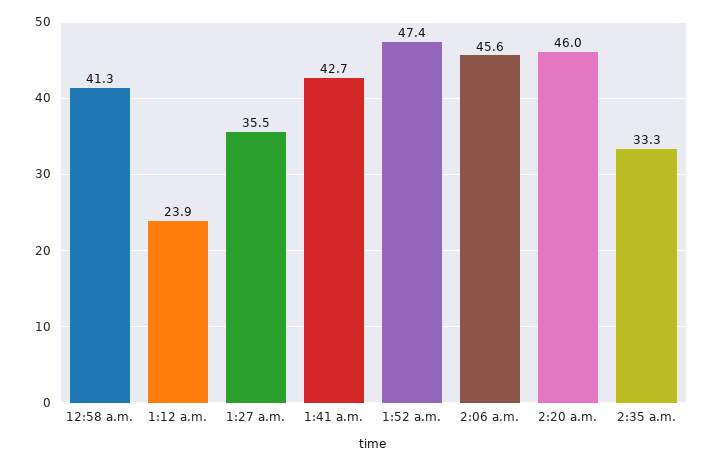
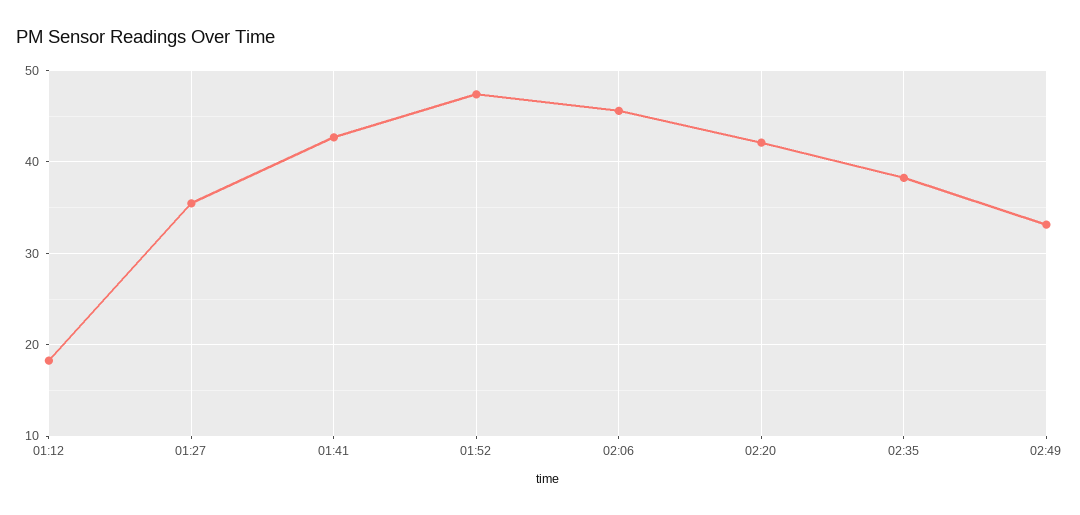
12:58 a.m.: 41.3 -> none
1:12 a.m.: 23.9 -> 18
2:20 a.m.: 46 -> 42
2:35 a.m.: 33.3 -> 38
02:49: none -> 33

